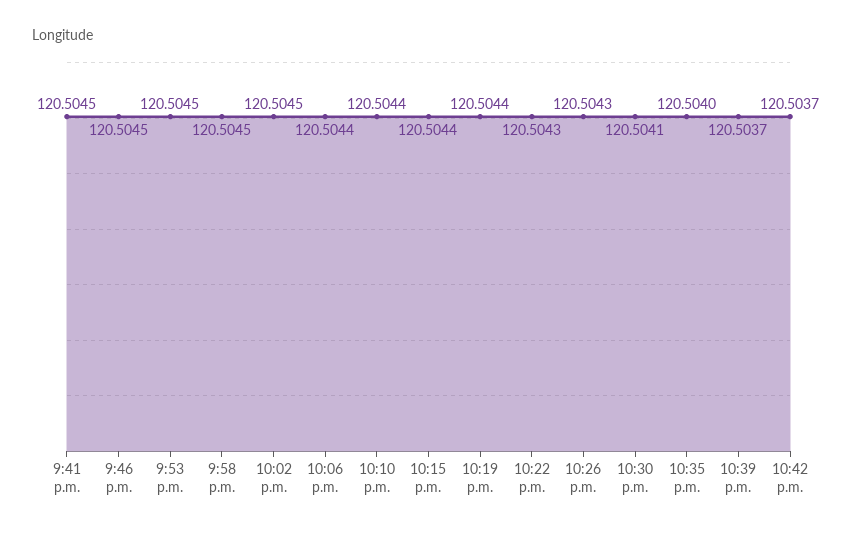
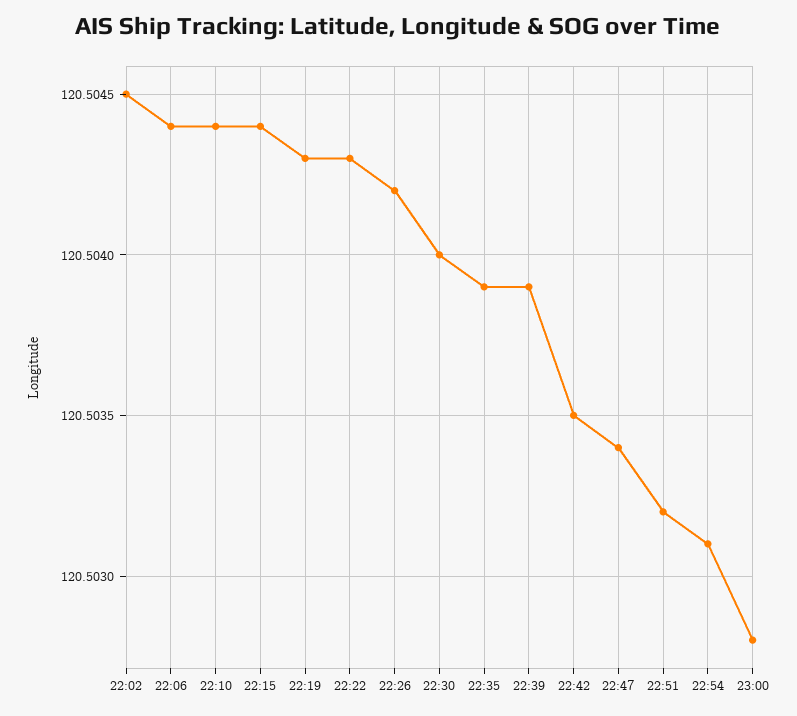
9:41 p.m.: 120.5045 -> none
9:46 p.m.: 120.5045 -> none
9:53 p.m.: 120.5045 -> none
9:58 p.m.: 120.5045 -> none
10:19 p.m.: 120.5044 -> 120.5043
10:26 p.m.: 120.5043 -> 120.5042
10:30 p.m.: 120.5041 -> 120.504
10:35 p.m.: 120.504 -> 120.5039
10:39 p.m.: 120.5037 -> 120.5039
10:42 p.m.: 120.5037 -> 120.5035
22:47: none -> 120.5034
22:51: none -> 120.5032
22:54: none -> 120.5031
23:00: none -> 120.5028

